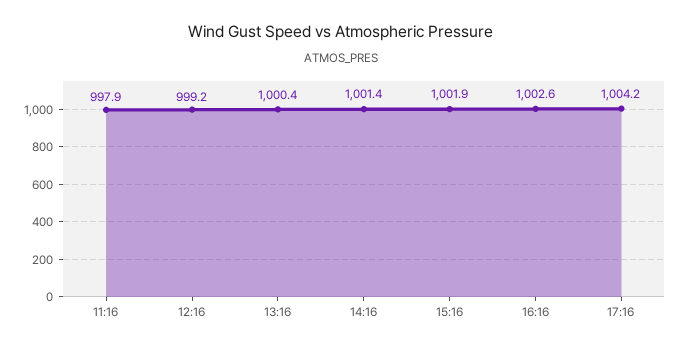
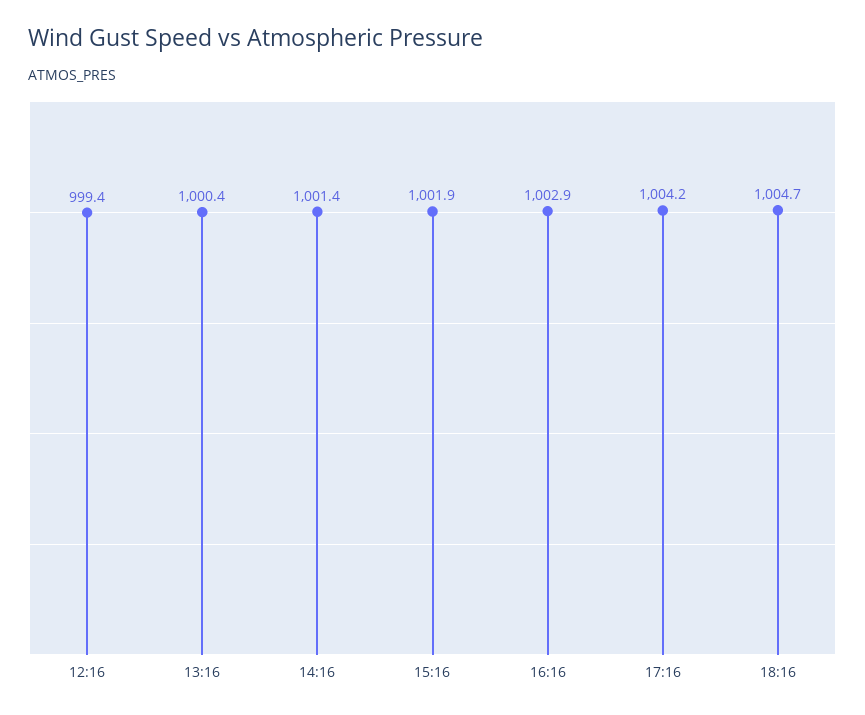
11:16: 997.9 -> none
12:16: 999.2 -> 999.4
16:16: 1002.6 -> 1002.9
18:16: none -> 1004.7

